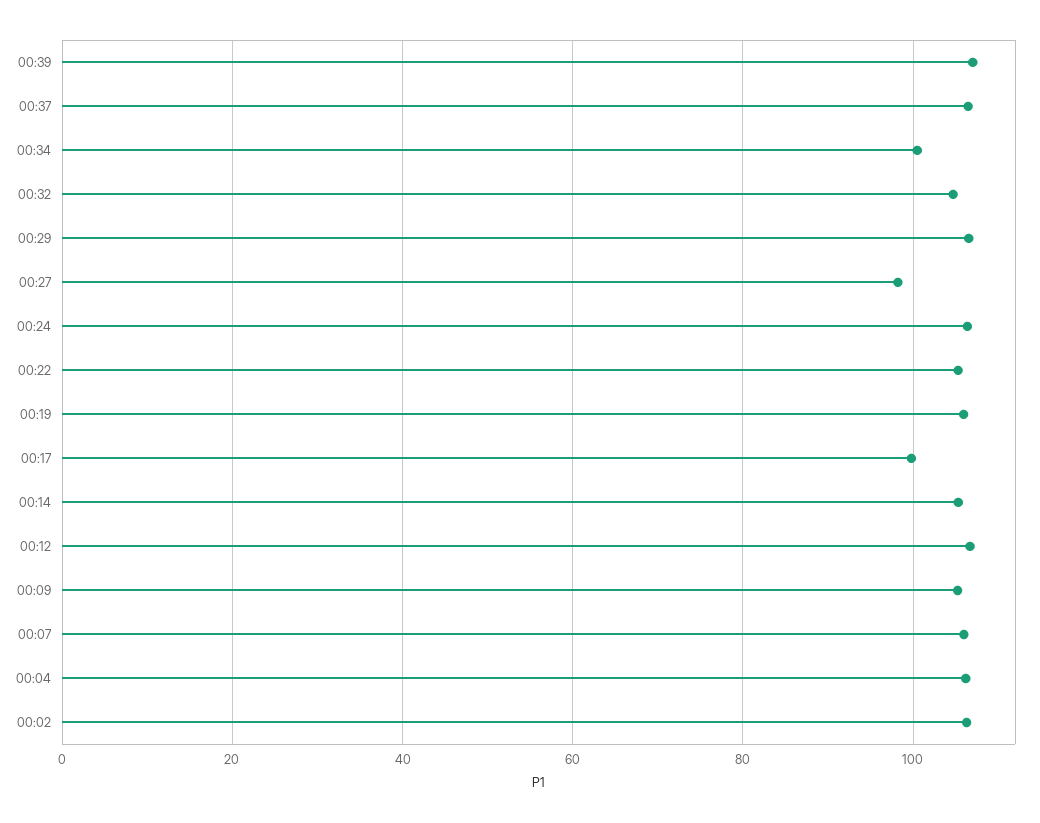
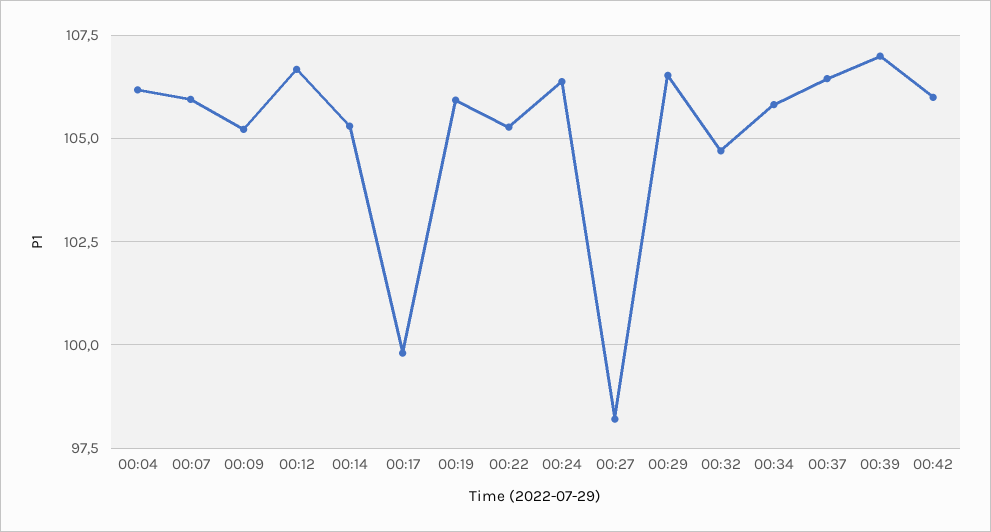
00:34: 100 -> 105.75
00:02: 106 -> none
00:42: none -> 106

